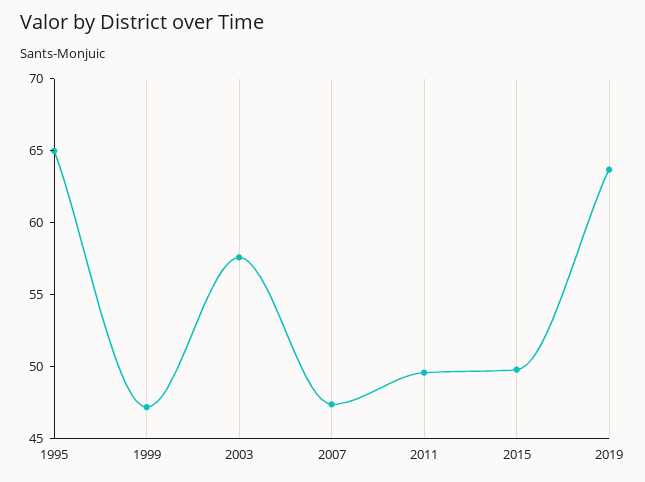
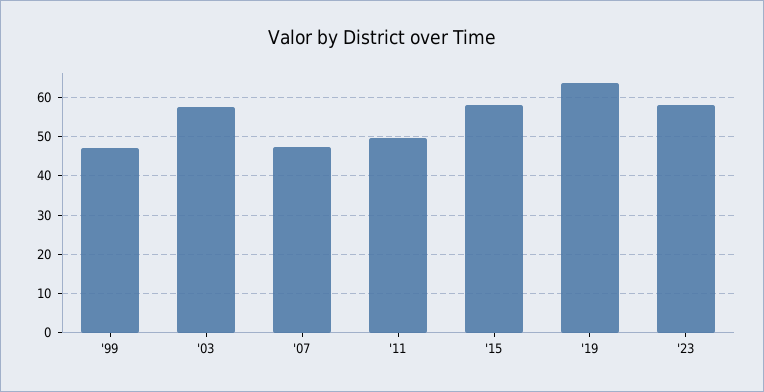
1995: 65 -> none
2015: 50 -> 58
'23: none -> 58

